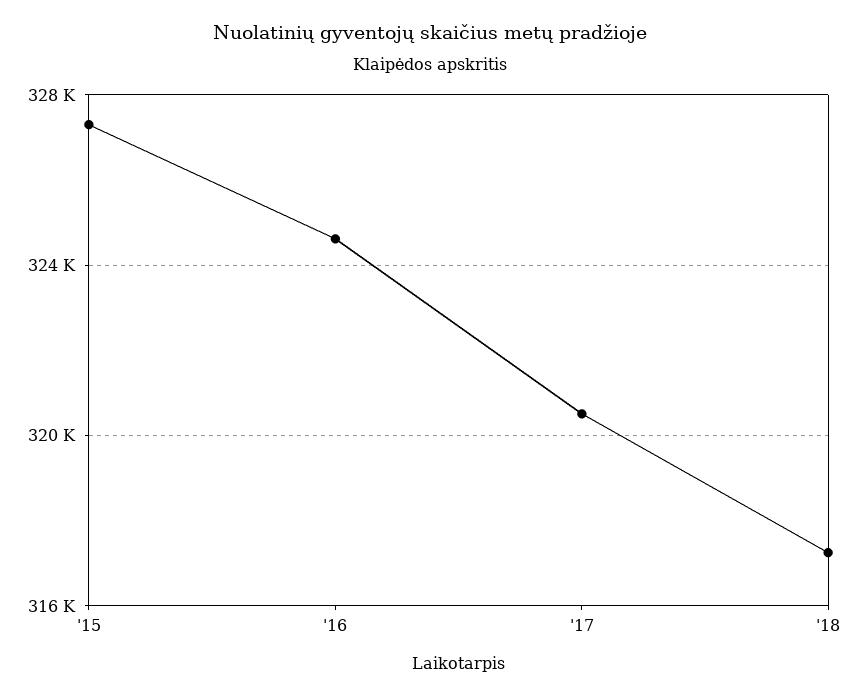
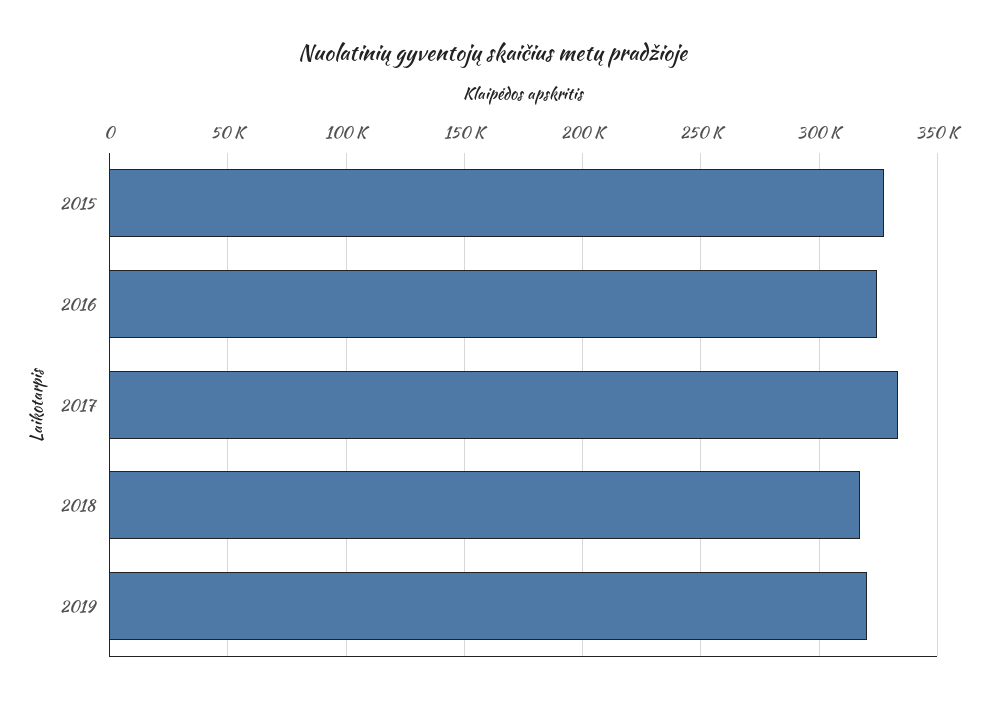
'17: 320500 -> 335000
2019: none -> 320000

